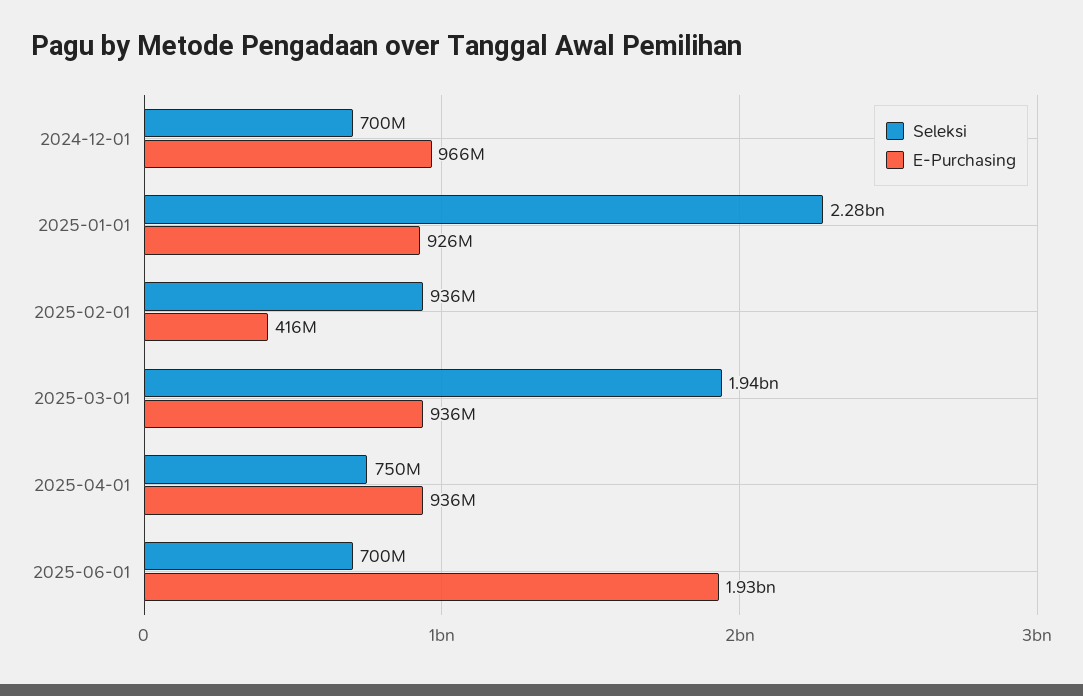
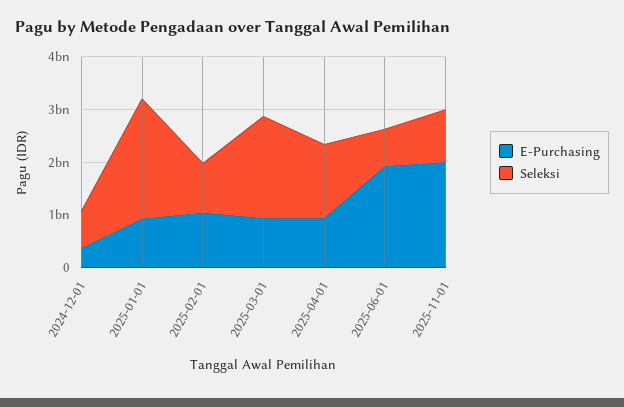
E-Purchasing, 2024-12-01: 966000000 -> 400000000
E-Purchasing, 2025-02-01: 416000000 -> 1000000000
Seleksi, 2025-04-01: 750000000 -> 1400000000
E-Purchasing, 2025-11-01: none -> 2000000000
Seleksi, 2025-11-01: none -> 1000000000

